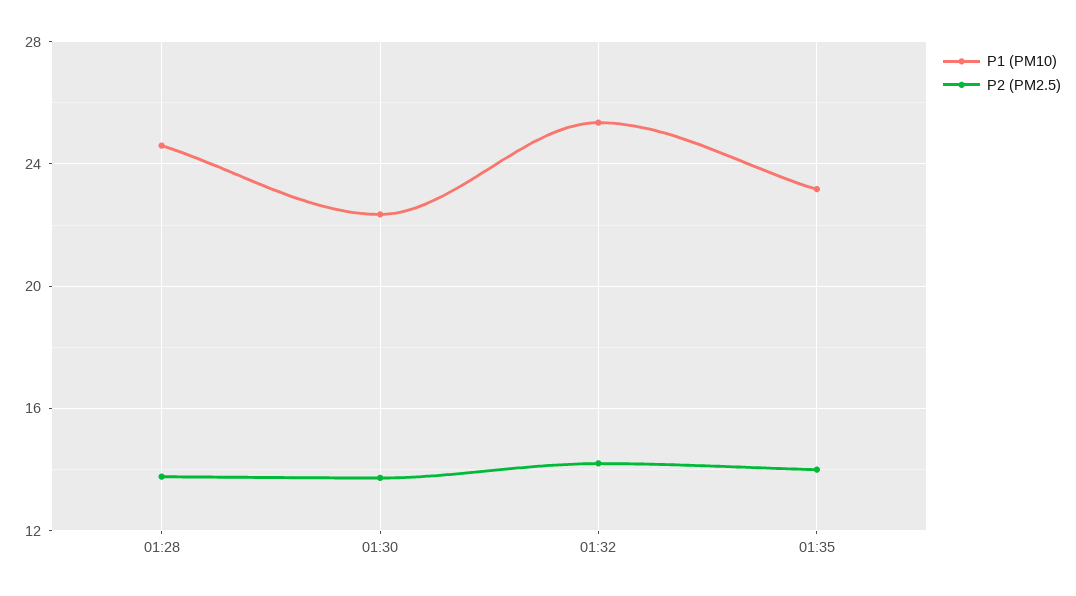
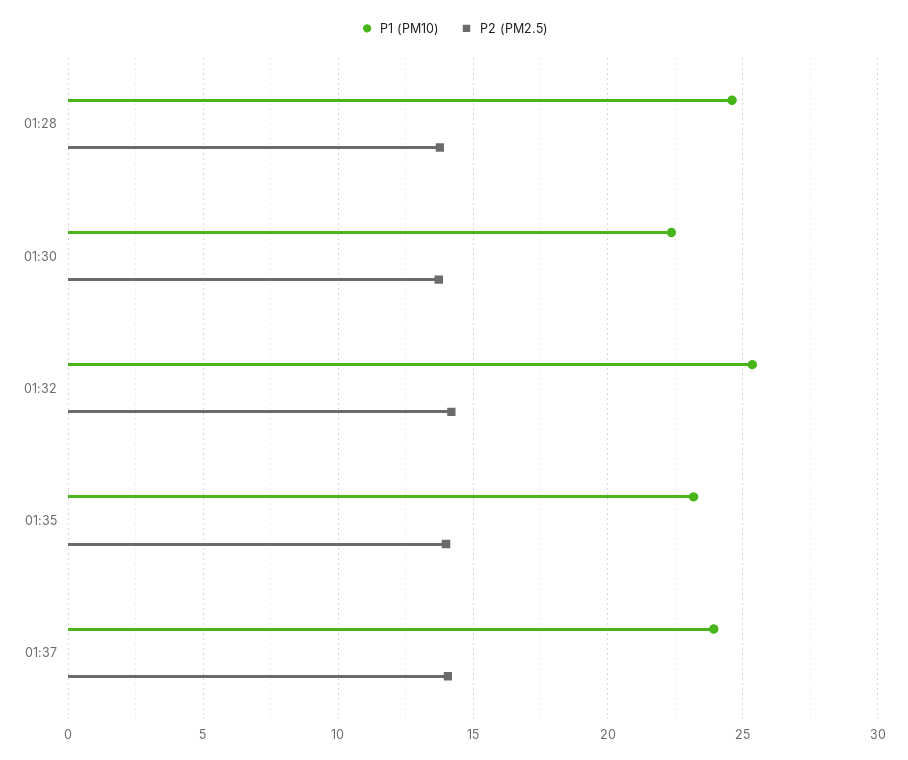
P1 (PM10), 01:37: none -> 24
P2 (PM2.5), 01:37: none -> 14

